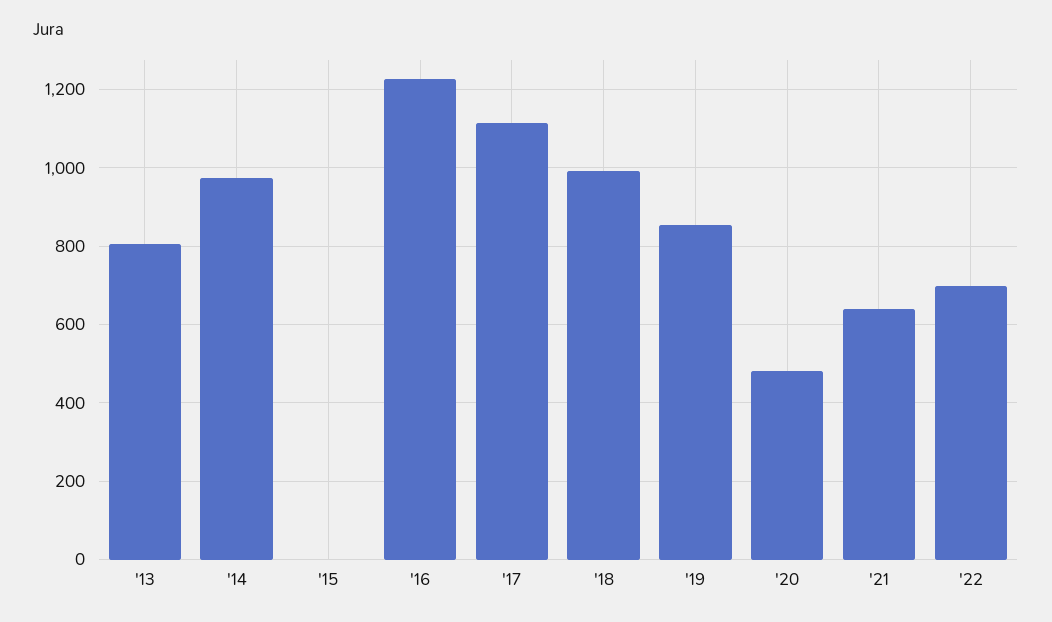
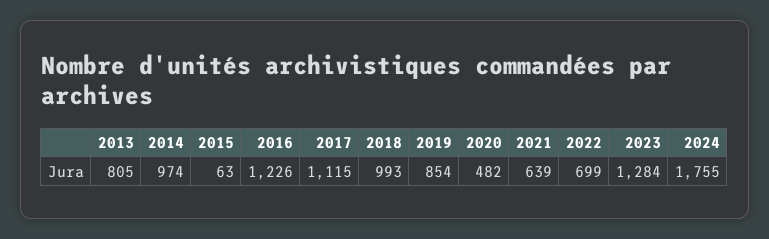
'15: 0 -> 63
2023: none -> 1284
2024: none -> 1755

